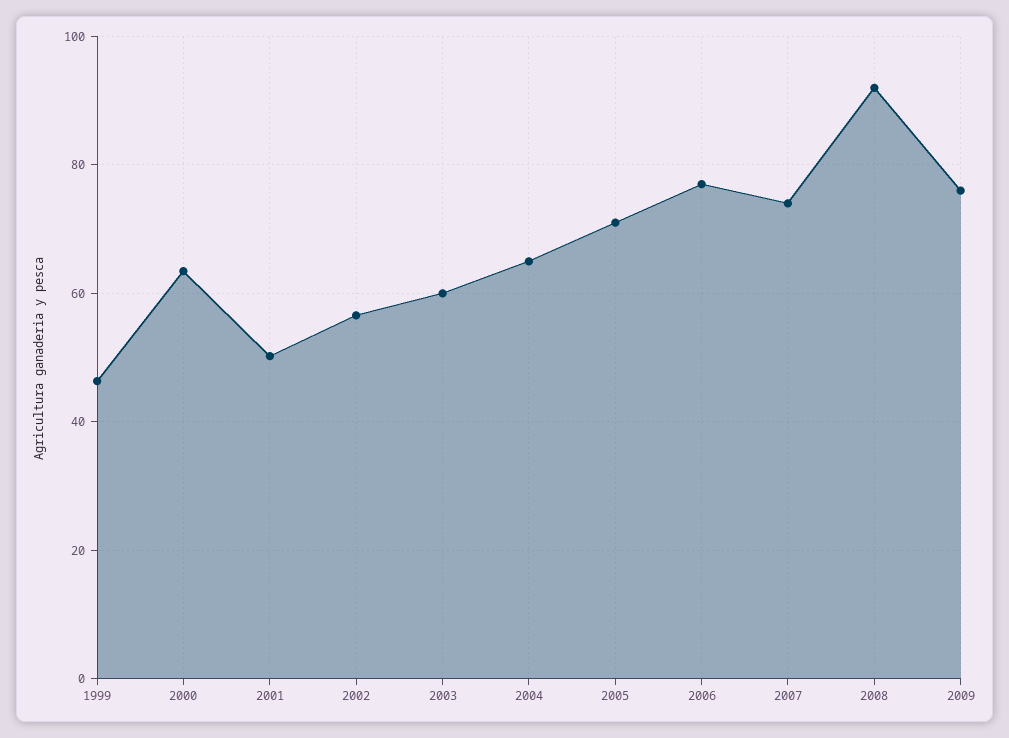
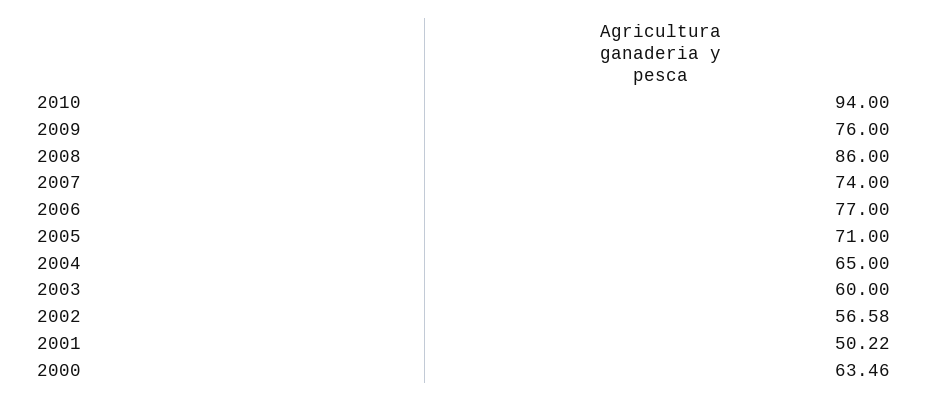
1999: 46 -> none
2008: 92 -> 86
2010: none -> 94

